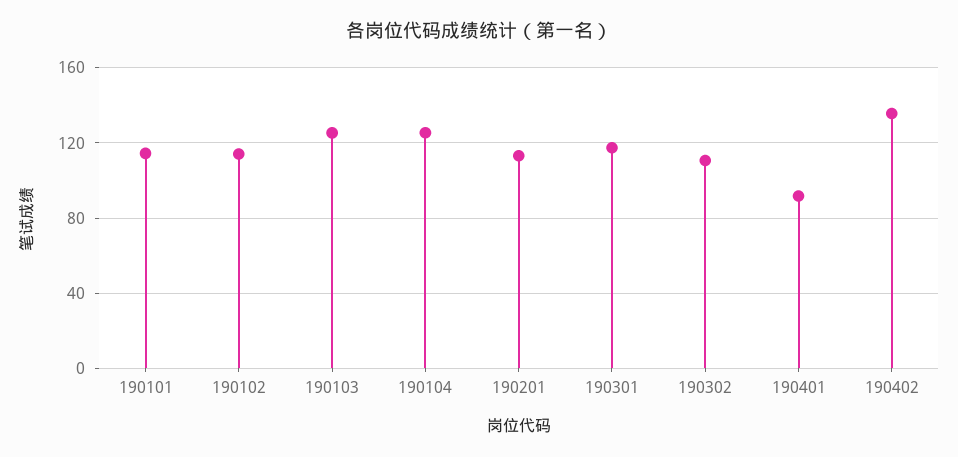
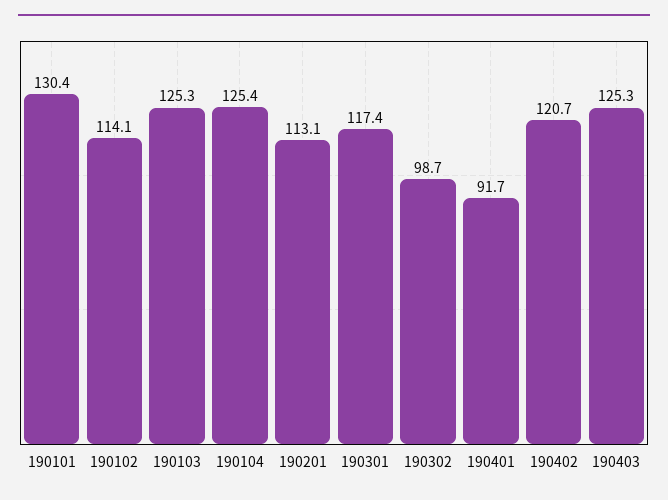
190101: 115 -> 130.4
190302: 110 -> 98.7
190402: 135 -> 120.7
190403: none -> 125.3

